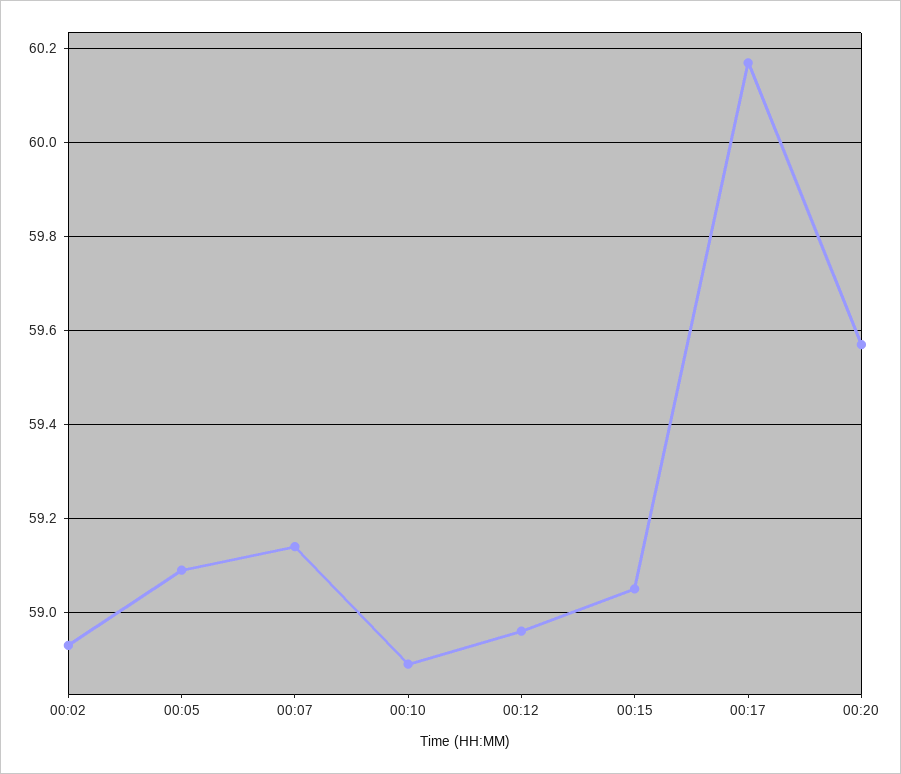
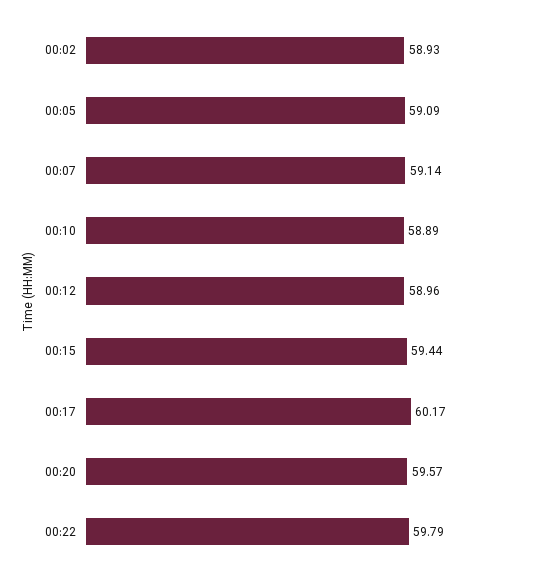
00:15: 59.05 -> 59.44
00:22: none -> 59.79

